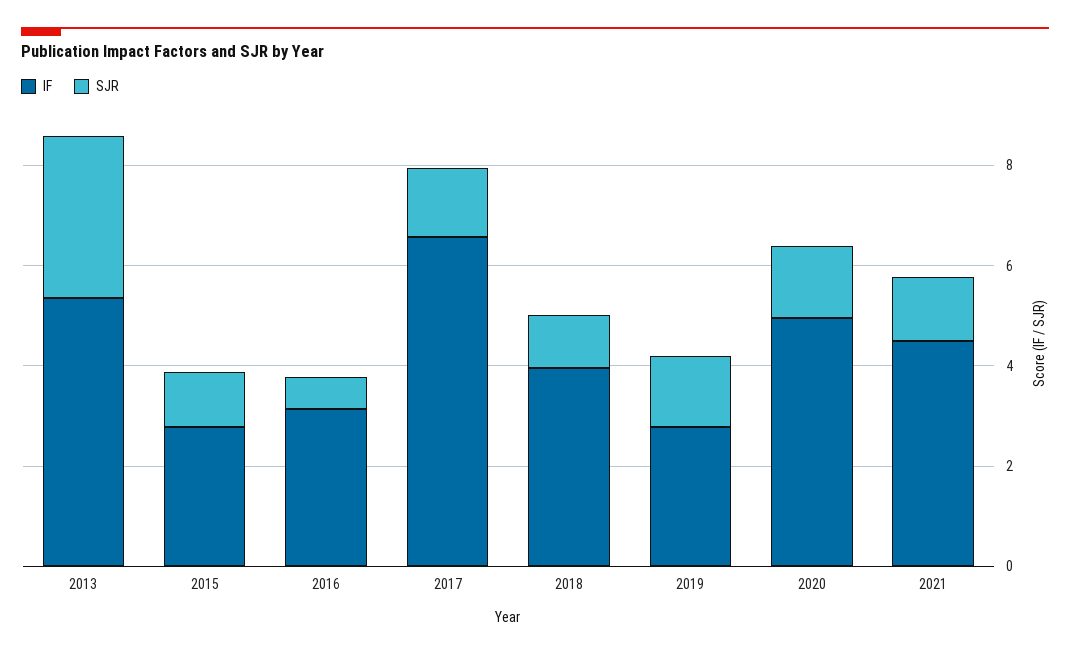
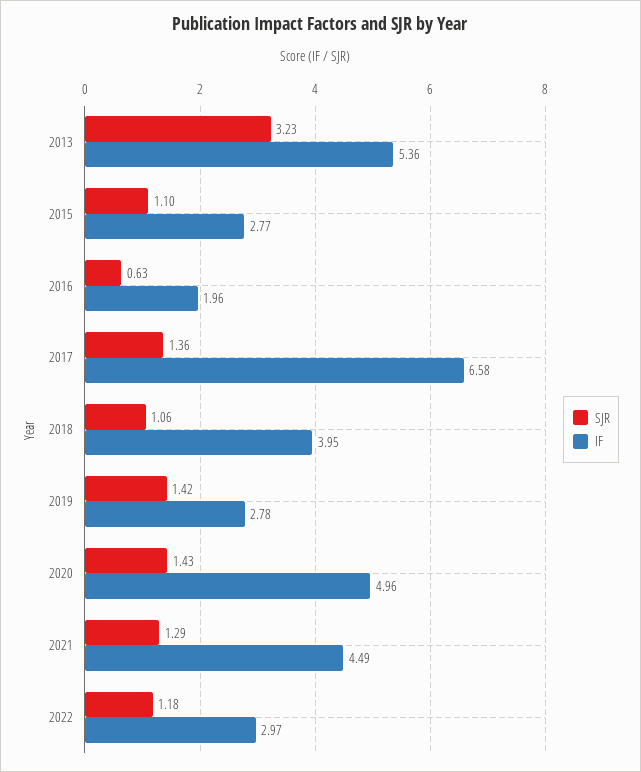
IF, 2016: 3 -> 1.96
SJR, 2022: none -> 1.18
IF, 2022: none -> 2.97

